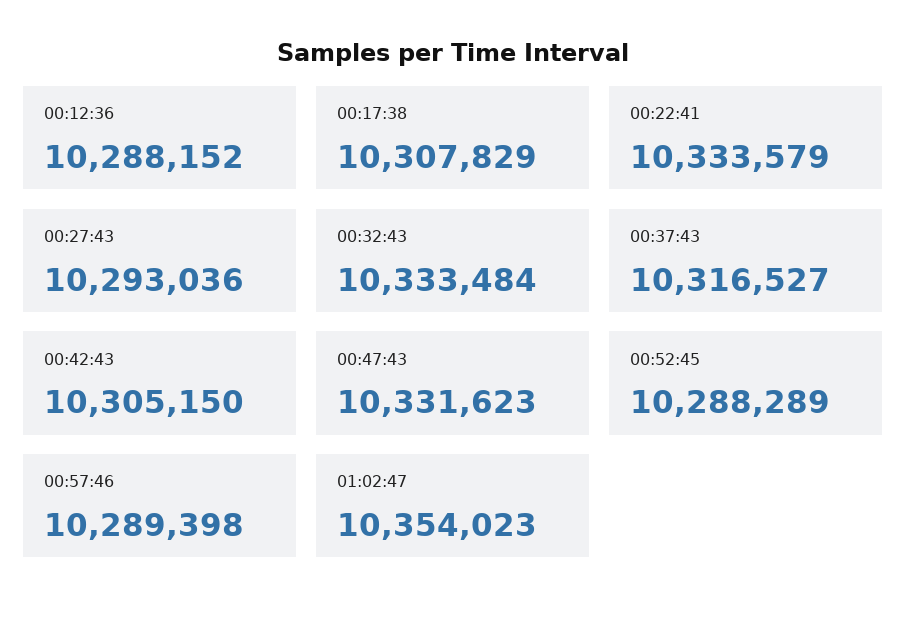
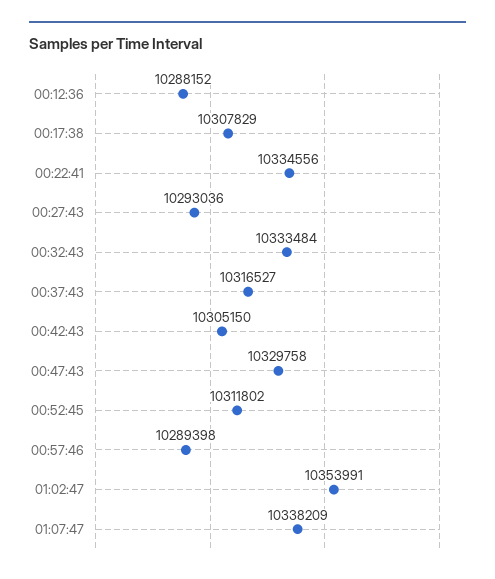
00:22:41: 10333579 -> 10334556
00:47:43: 10331623 -> 10329758
00:52:45: 10288289 -> 10311802
01:02:47: 10354023 -> 10353991
01:07:47: none -> 10338209

